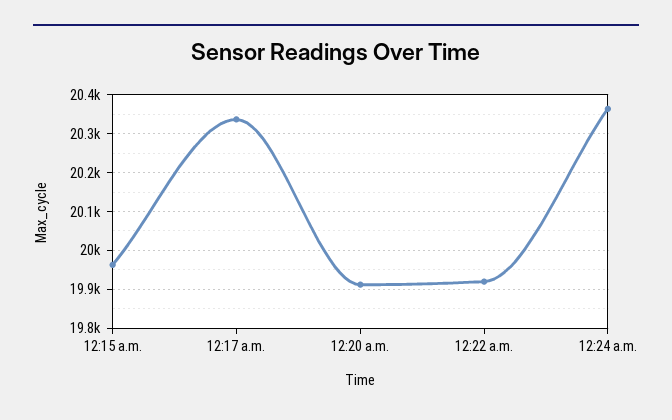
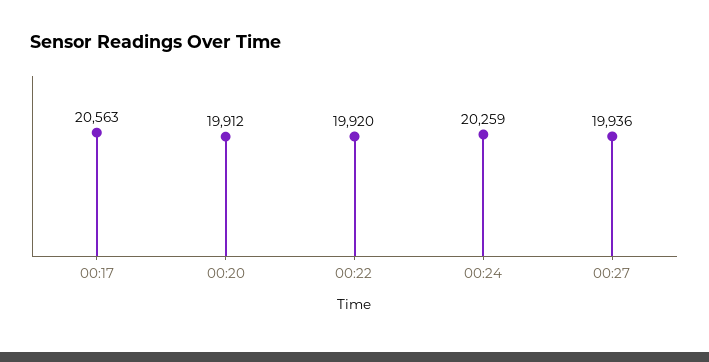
12:15 a.m.: 19960 -> none
12:17 a.m.: 20340 -> 20563
12:24 a.m.: 20360 -> 20259
00:27: none -> 19936

